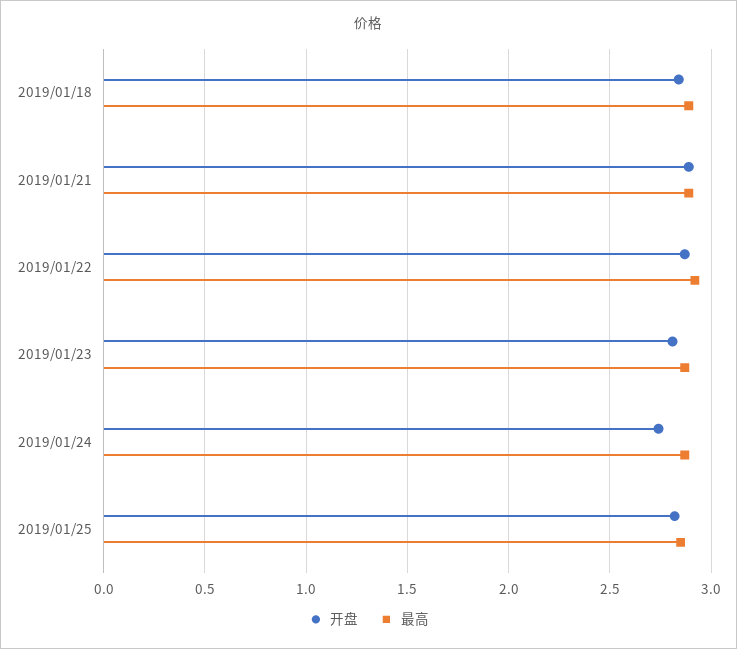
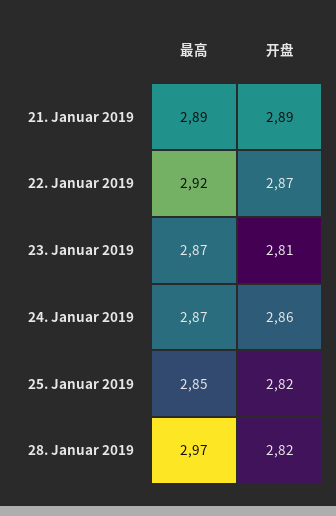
开盘, 2019/01/18: 2.85 -> none
最高, 2019/01/18: 2.9 -> none
开盘, 2019/01/24: 2.75 -> 2.86
最高, 28. Januar 2019: none -> 2.97
开盘, 28. Januar 2019: none -> 2.82

